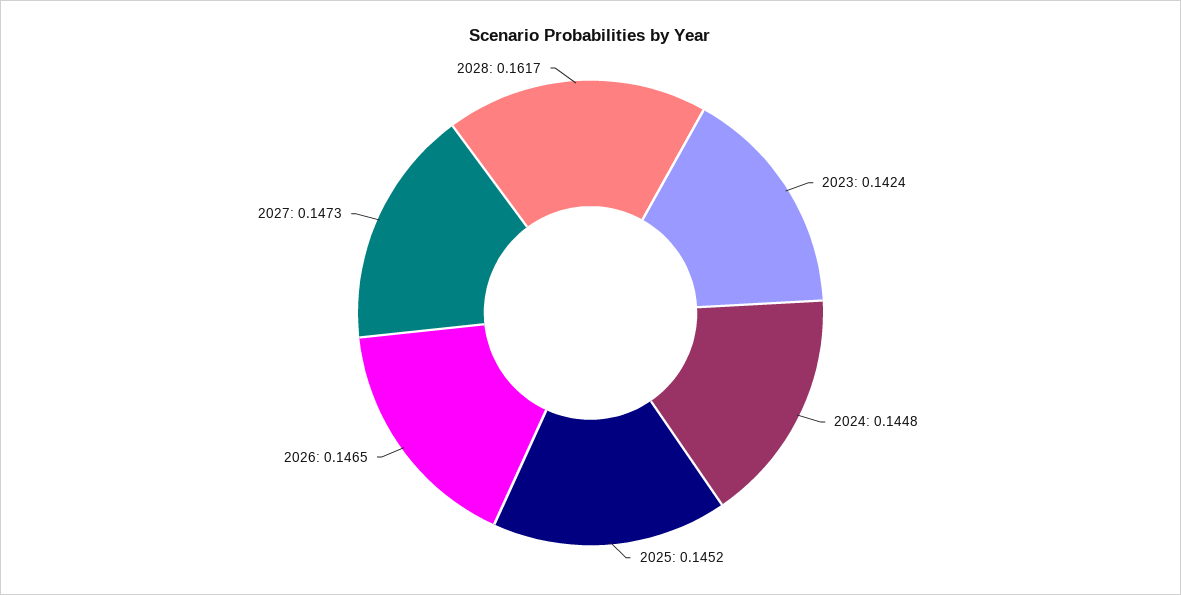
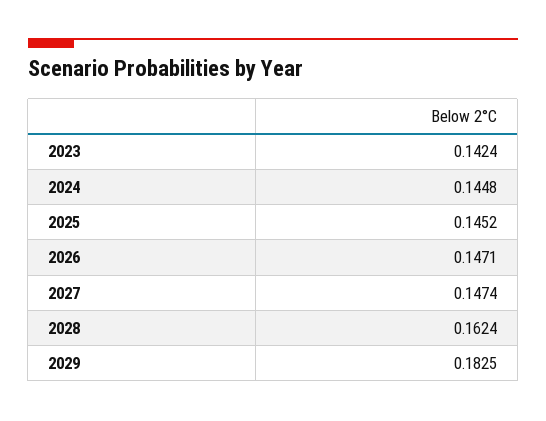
2026: 0.1465 -> 0.1471
2027: 0.1473 -> 0.1474
2028: 0.1617 -> 0.1624
2029: none -> 0.1825

